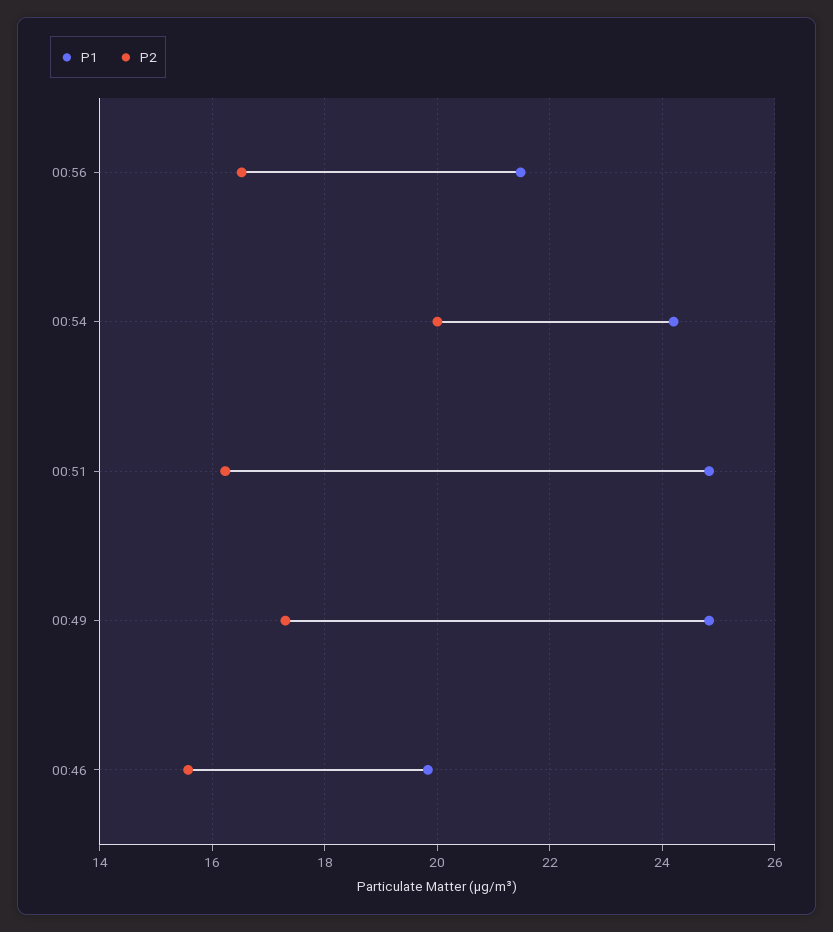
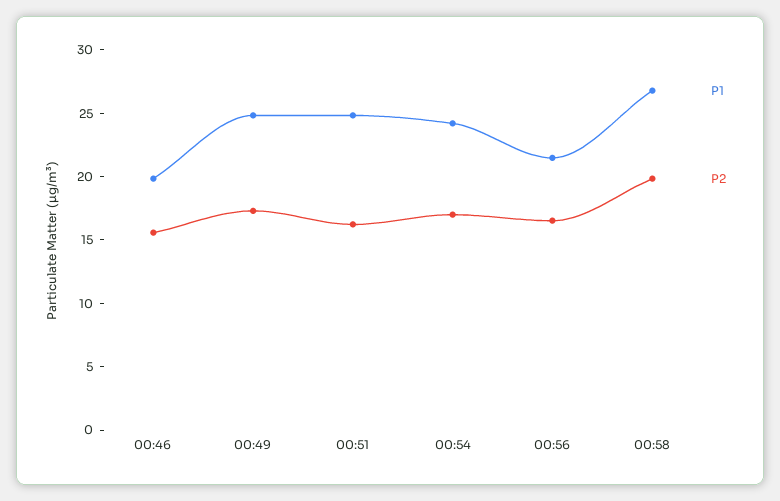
P2, 00:54: 20 -> 17
P1, 00:58: none -> 27
P2, 00:58: none -> 20

